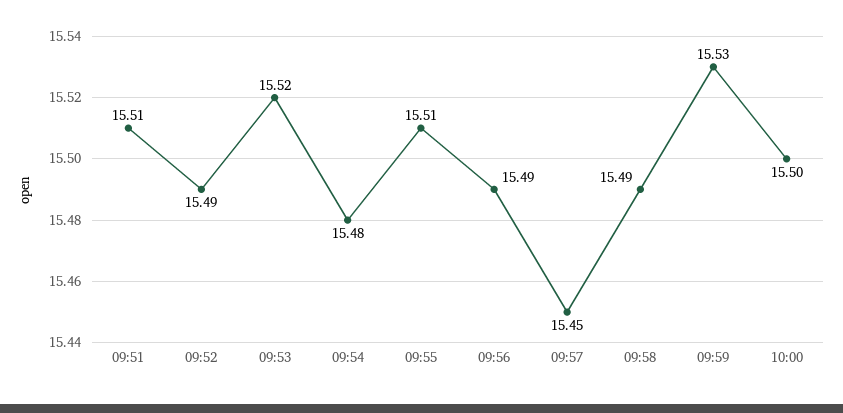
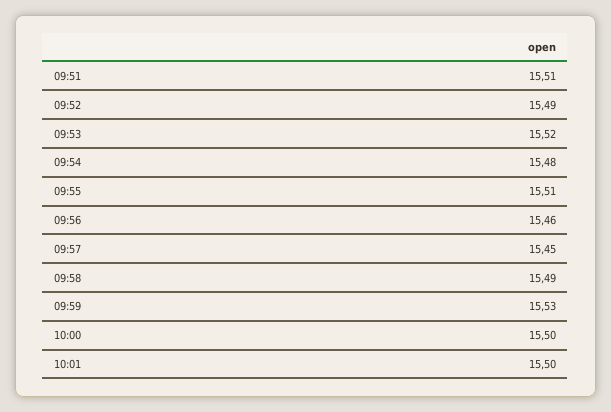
09:56: 15.49 -> 15.46
10:01: none -> 15.5

